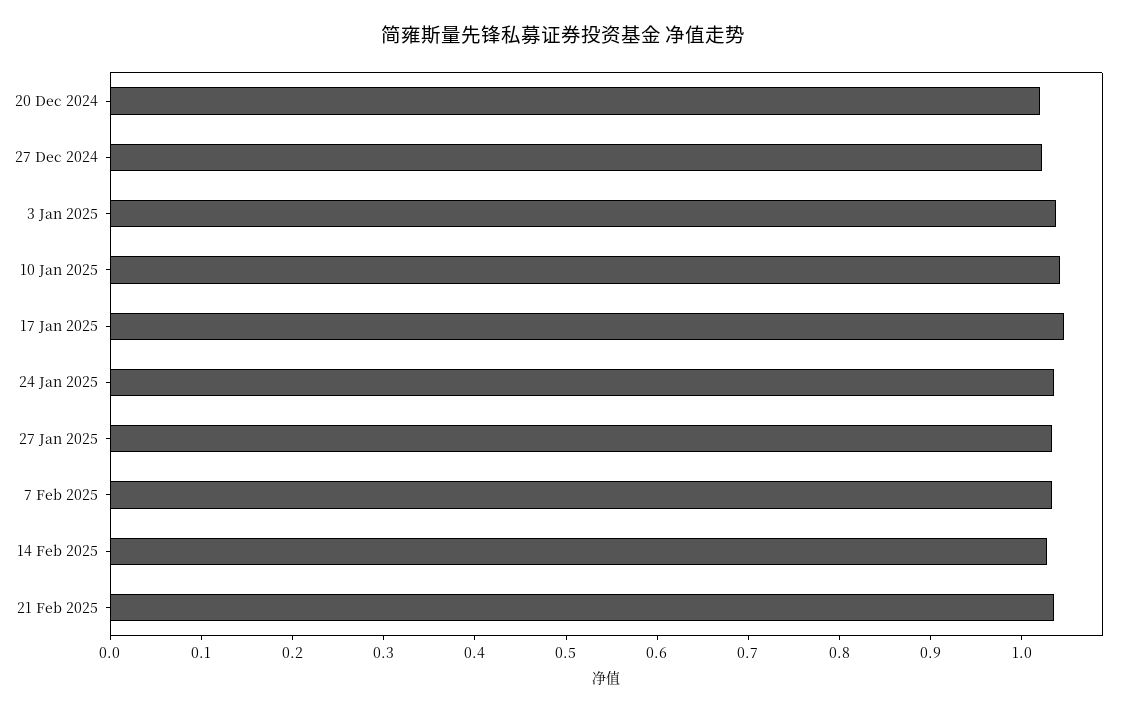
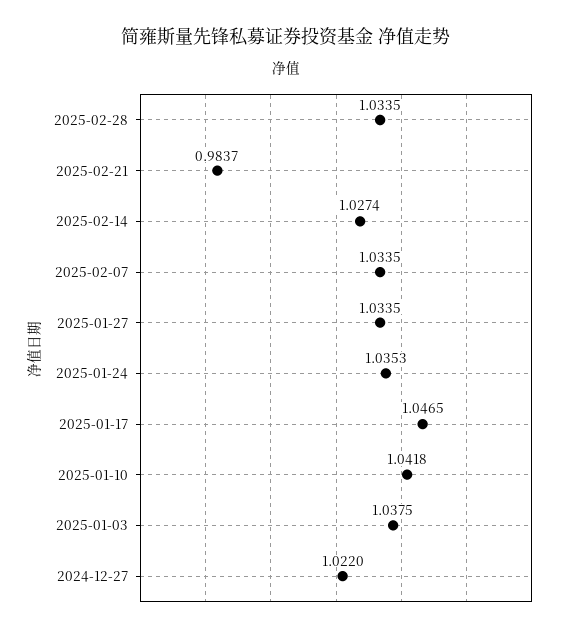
20 Dec 2024: 1.02 -> none
21 Feb 2025: 1.04 -> 0.9837
2025-02-28: none -> 1.0335

